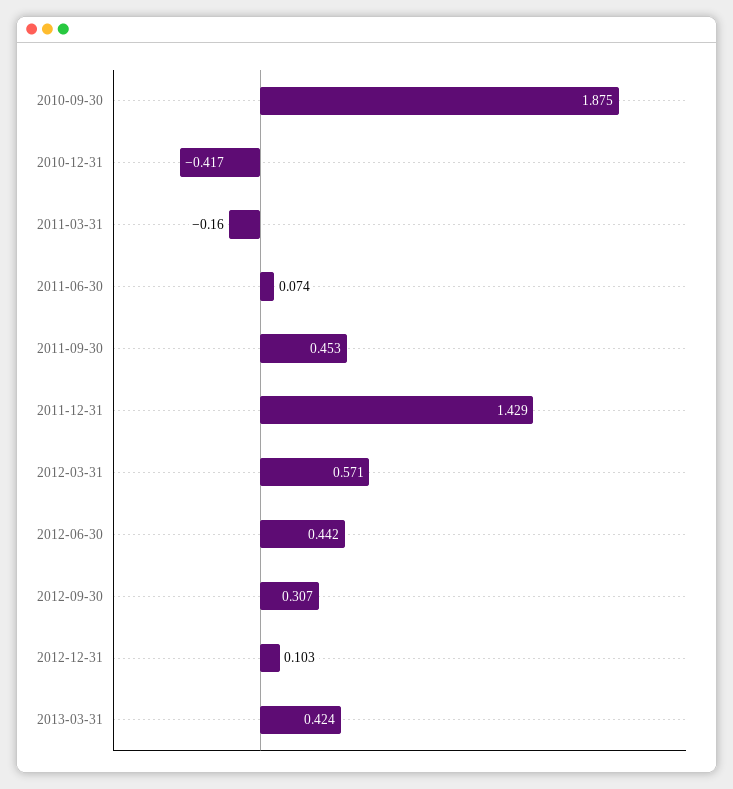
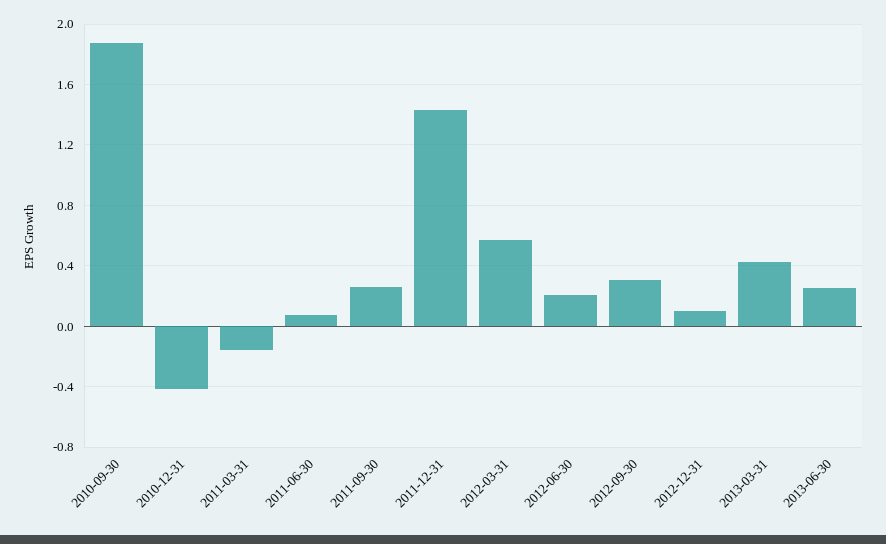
2011-09-30: 0.453 -> 0.25
2012-06-30: 0.442 -> 0.2
2013-06-30: none -> 0.25

